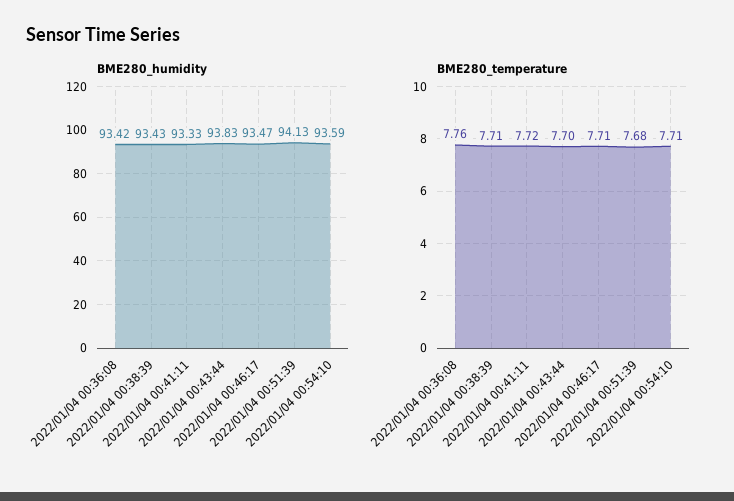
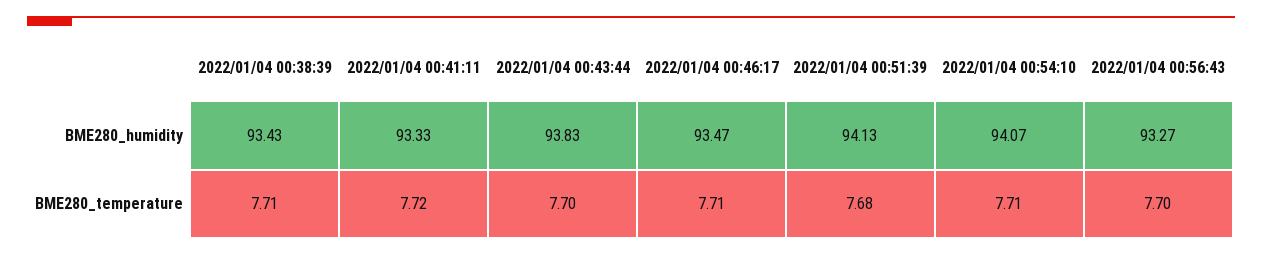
BME280_humidity, 2022/01/04 00:36:08: 93.42 -> none
BME280_humidity, 2022/01/04 00:54:10: 93.59 -> 94.07
BME280_temperature, 2022/01/04 00:36:08: 7.76 -> none
BME280_humidity, 2022/01/04 00:56:43: none -> 93.27
BME280_temperature, 2022/01/04 00:56:43: none -> 7.7

